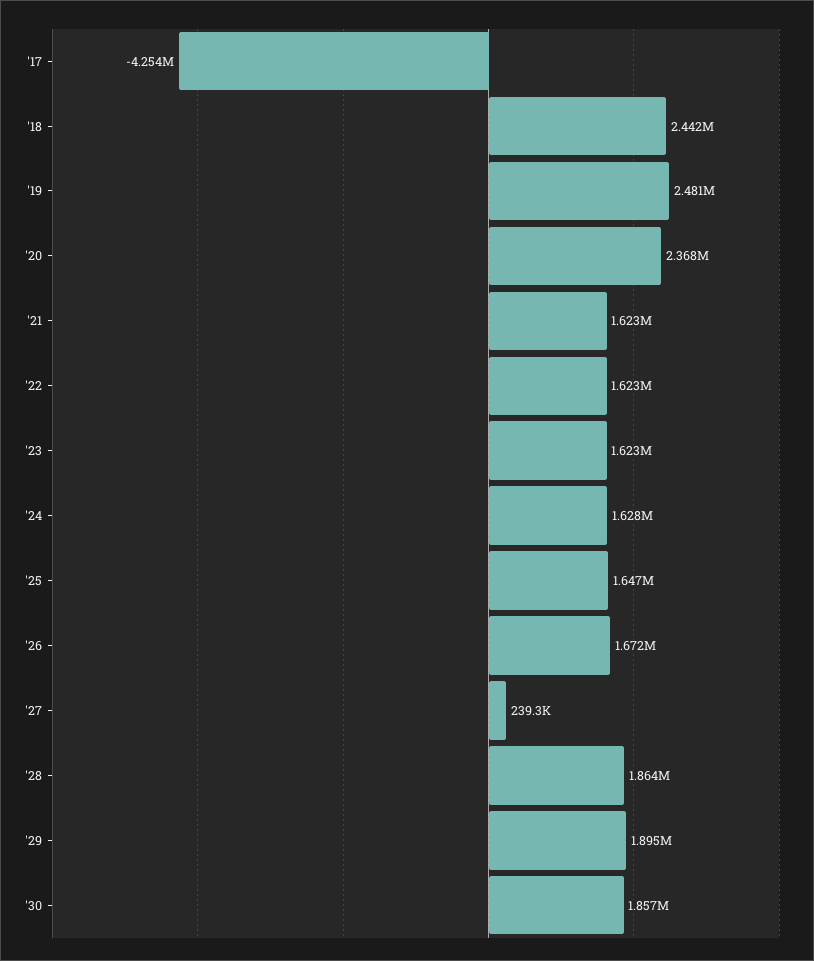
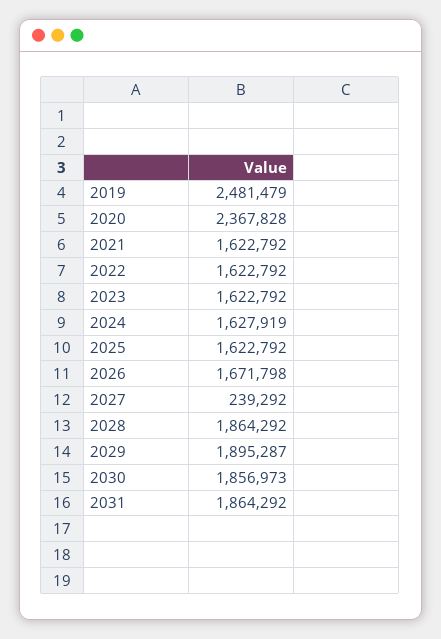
'17: -4254000 -> none
'18: 2442000 -> none
'25: 1647000 -> 1622792
2031: none -> 1864292

